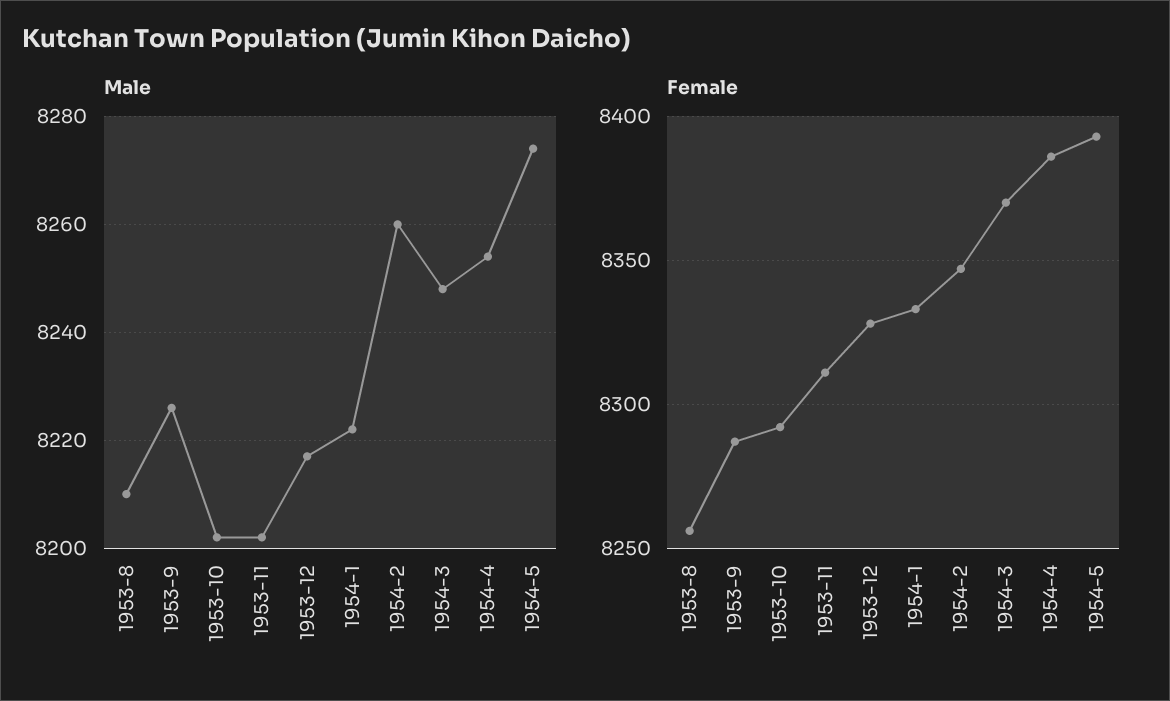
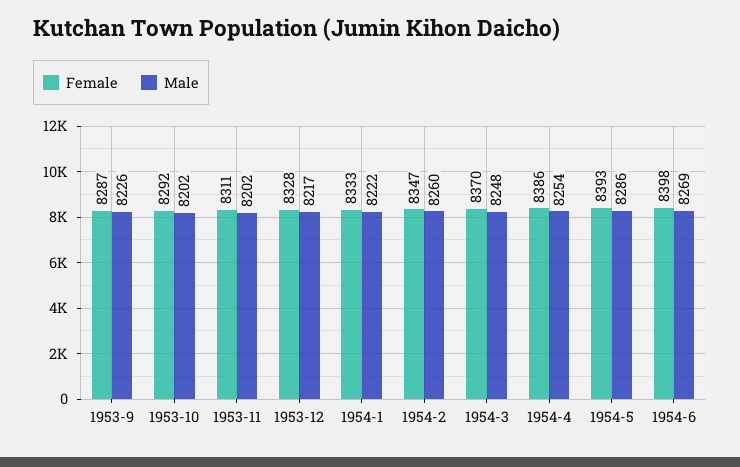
Male, 1953-8: 8210 -> none
Male, 1954-5: 8275 -> 8286
Female, 1953-8: 8255 -> none
Female, 1954-6: none -> 8398
Male, 1954-6: none -> 8269

